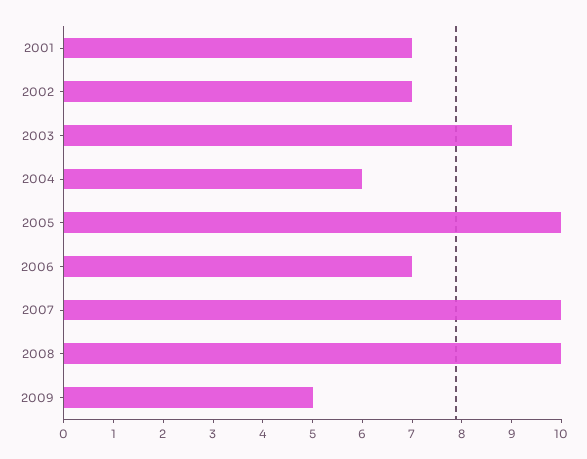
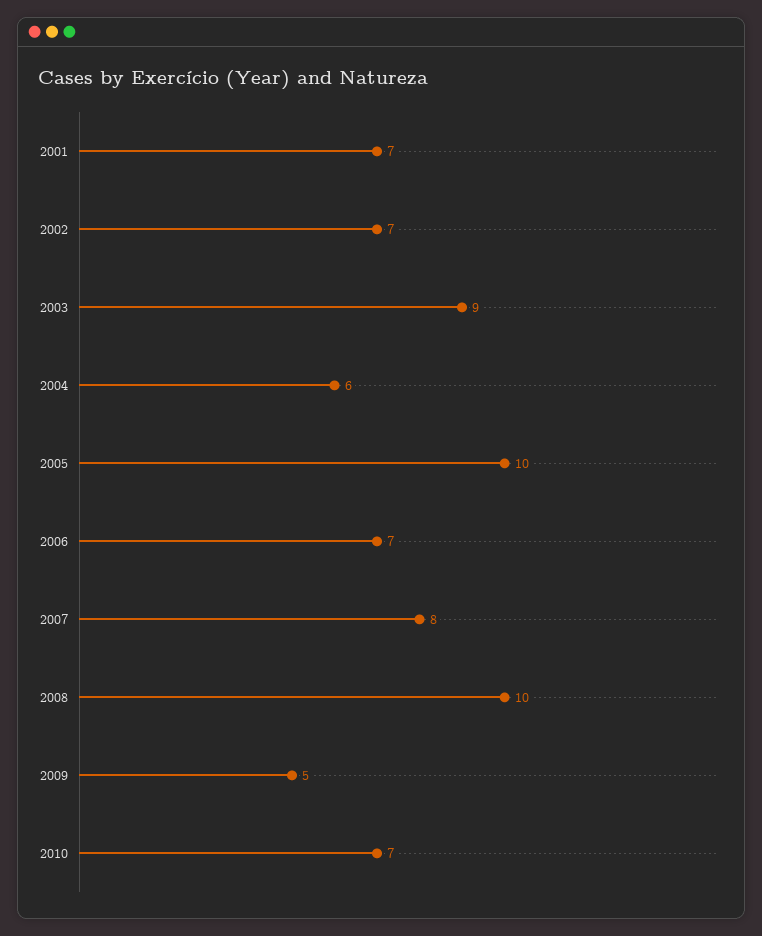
2007: 10 -> 8
2010: none -> 7

